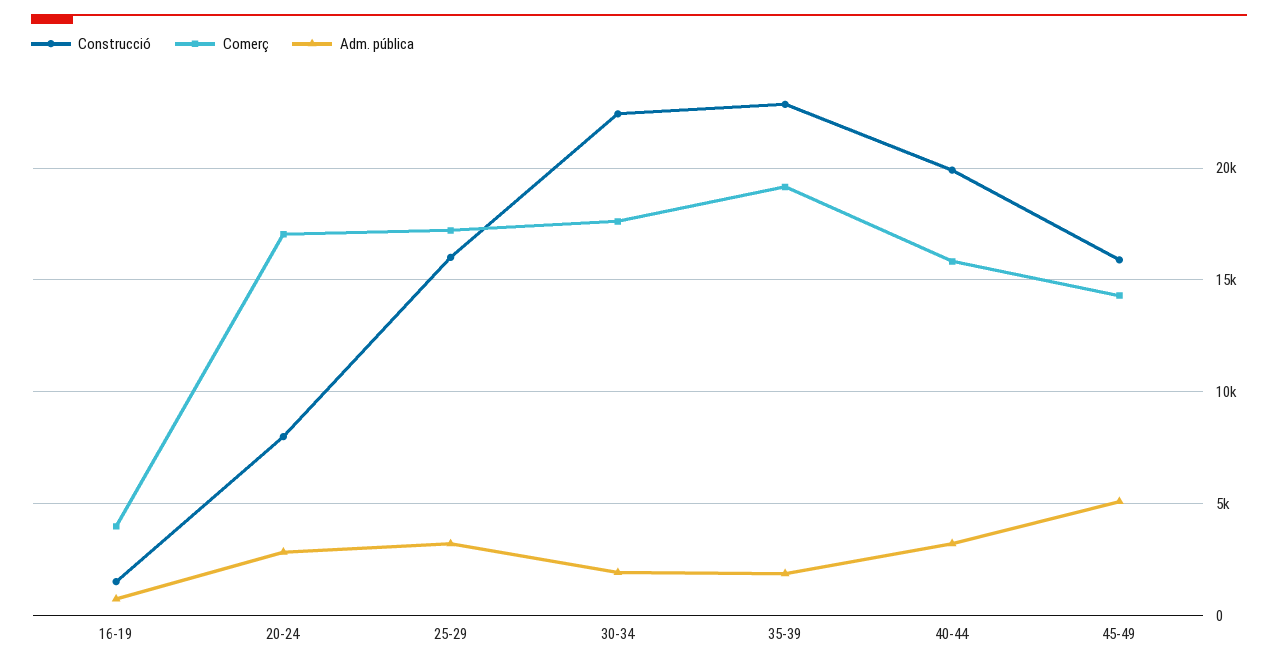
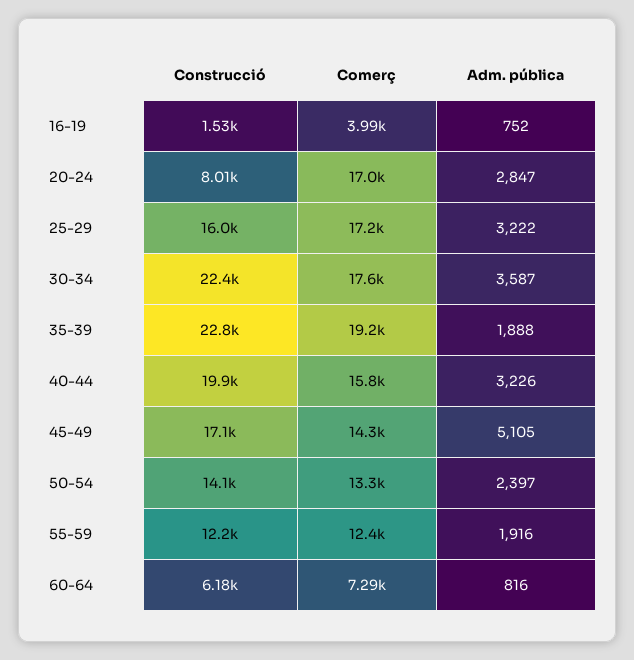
Adm. pública, 30-34: 2000 -> 3587
Construcció, 45-49: 16000 -> 17100
Construcció, 50-54: none -> 14100
Comerç, 50-54: none -> 13300
Adm. pública, 50-54: none -> 2397
Construcció, 55-59: none -> 12200
Comerç, 55-59: none -> 12400
Adm. pública, 55-59: none -> 1916
Construcció, 60-64: none -> 6180
Comerç, 60-64: none -> 7290
Adm. pública, 60-64: none -> 816

